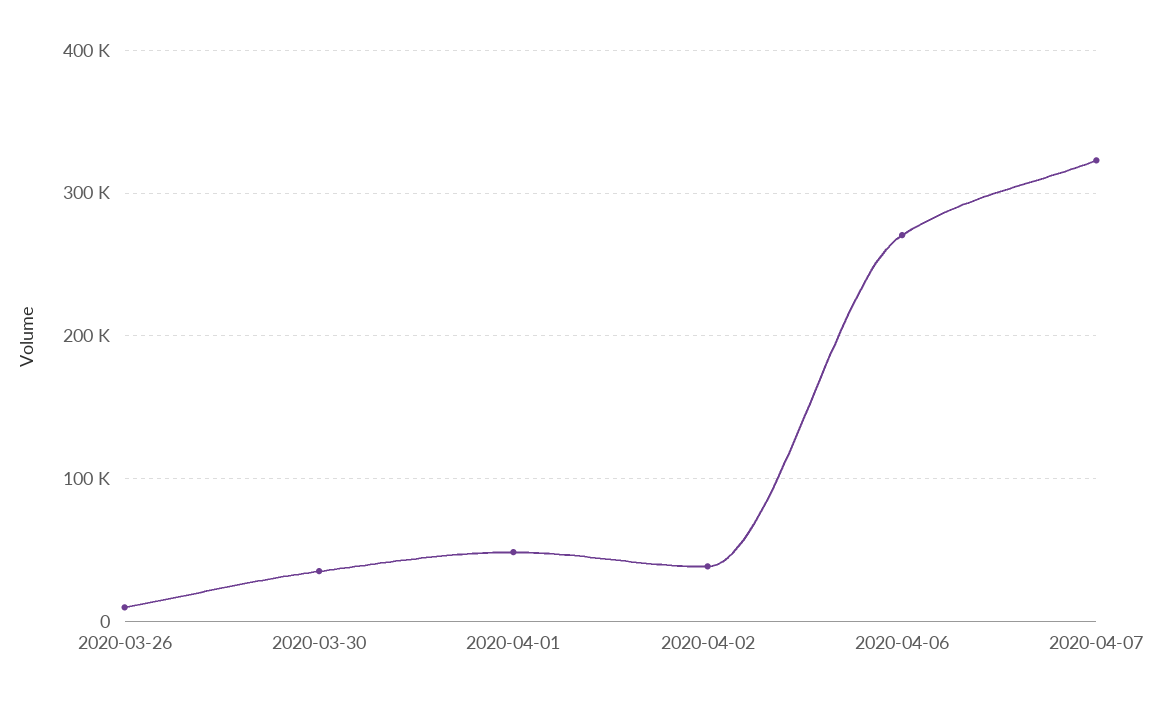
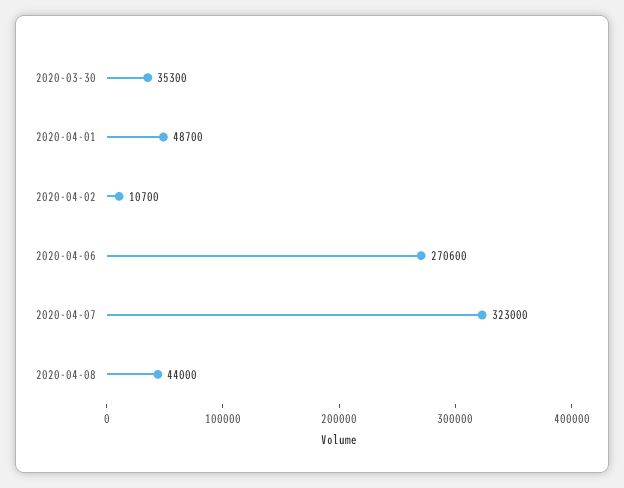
2020-03-26: 10000 -> none
2020-04-02: 40000 -> 10700
2020-04-08: none -> 44000

